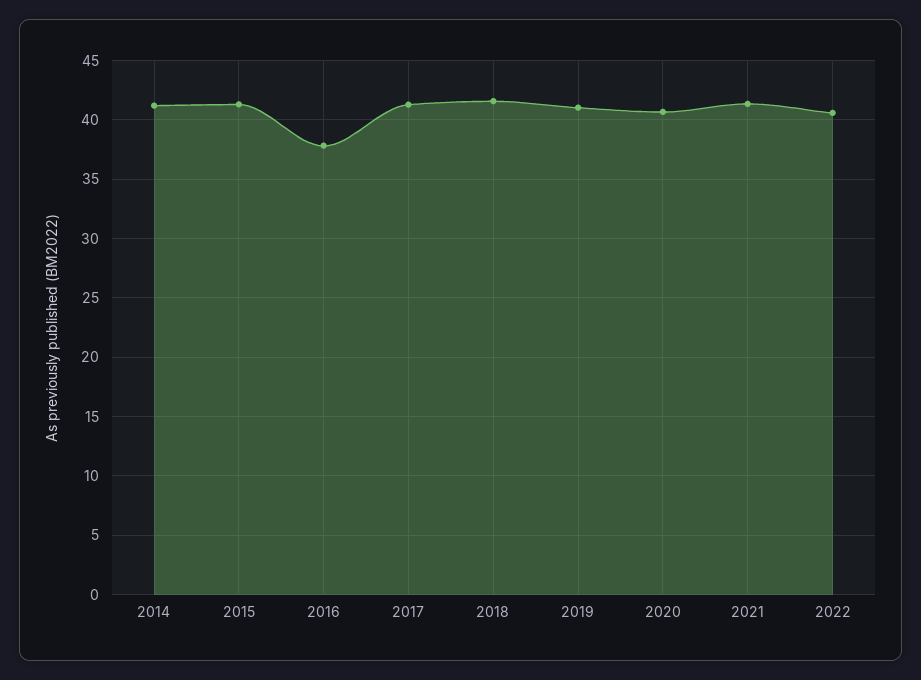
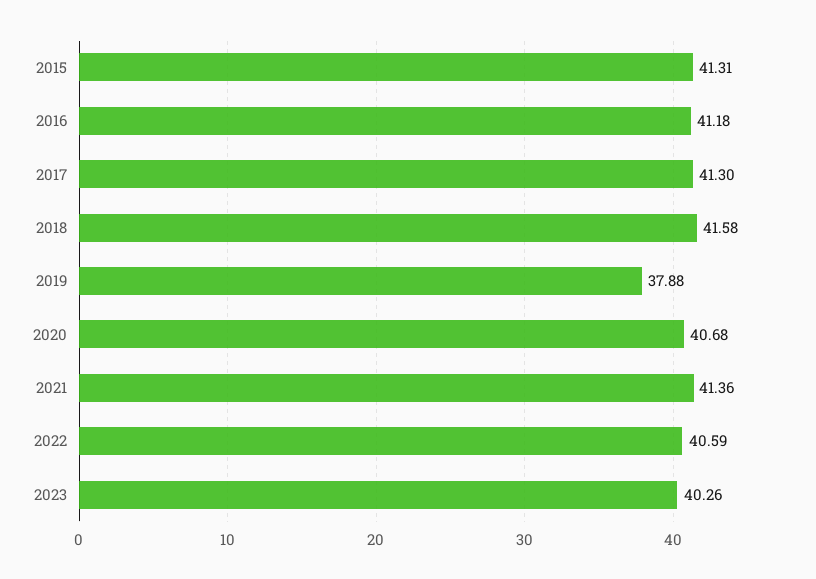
2014: 41 -> none
2016: 38 -> 41.18
2019: 41 -> 37.88
2023: none -> 40.26

